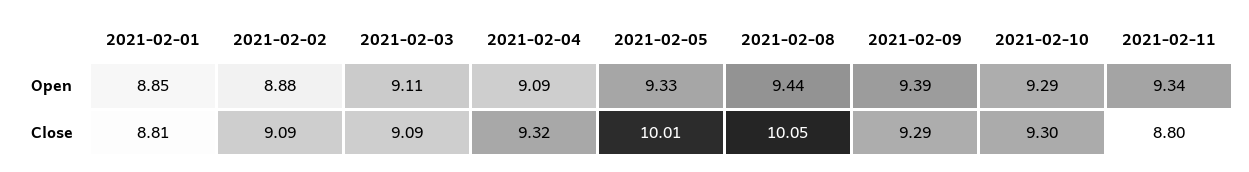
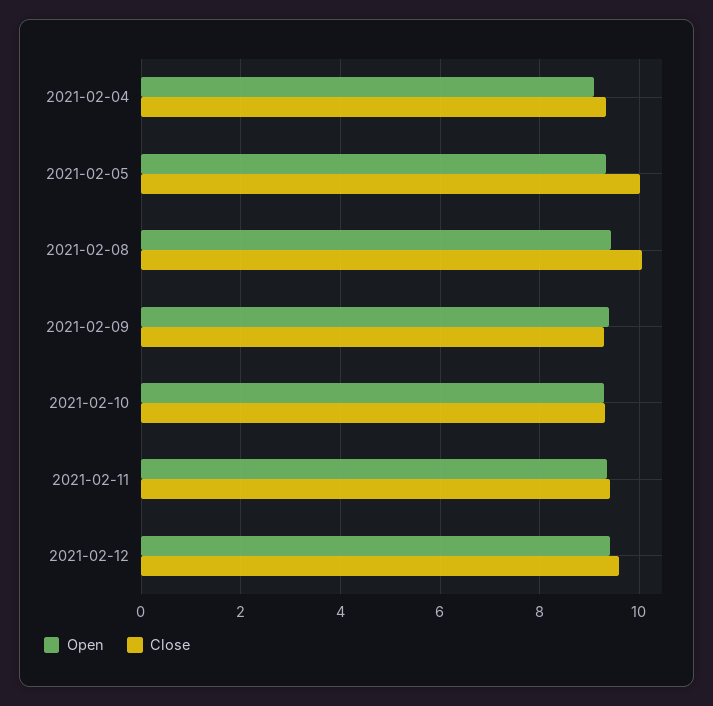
Open, 2021-02-01: 8.85 -> none
Open, 2021-02-02: 8.88 -> none
Open, 2021-02-03: 9.11 -> none
Close, 2021-02-01: 8.81 -> none
Close, 2021-02-02: 9.09 -> none
Close, 2021-02-03: 9.09 -> none
Close, 2021-02-11: 8.8 -> 9.4
Open, 2021-02-12: none -> 9.4
Close, 2021-02-12: none -> 9.6

